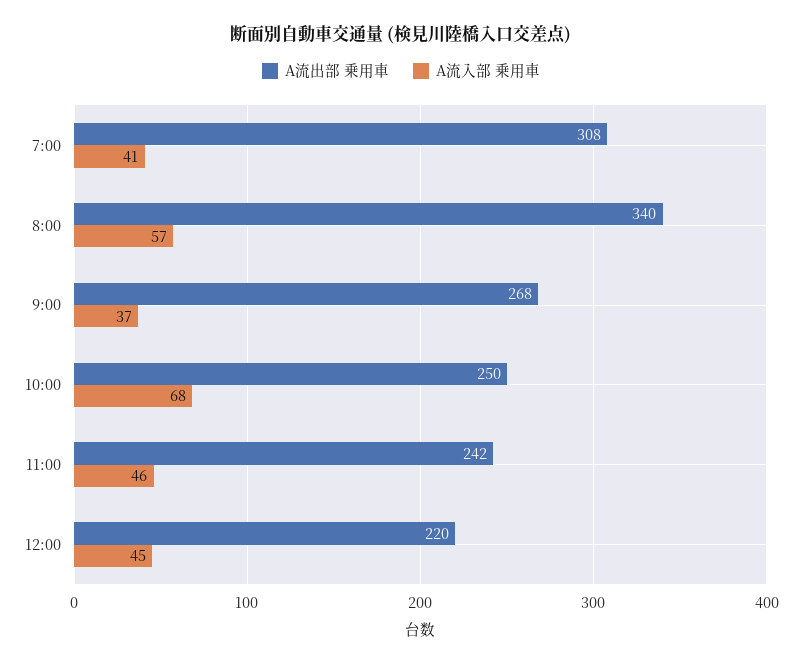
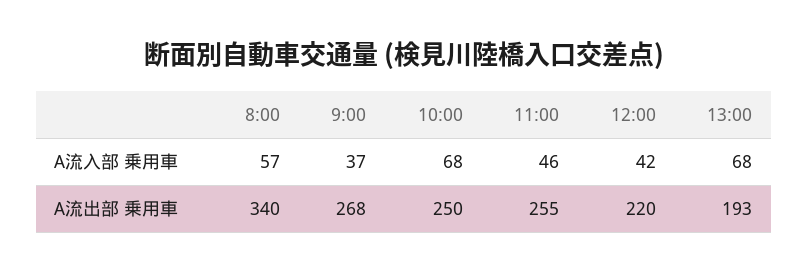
A流出部 乗用車, 7:00: 308 -> none
A流入部 乗用車, 7:00: 41 -> none
A流出部 乗用車, 11:00: 242 -> 255
A流入部 乗用車, 12:00: 45 -> 42
A流入部 乗用車, 13:00: none -> 68
A流出部 乗用車, 13:00: none -> 193

